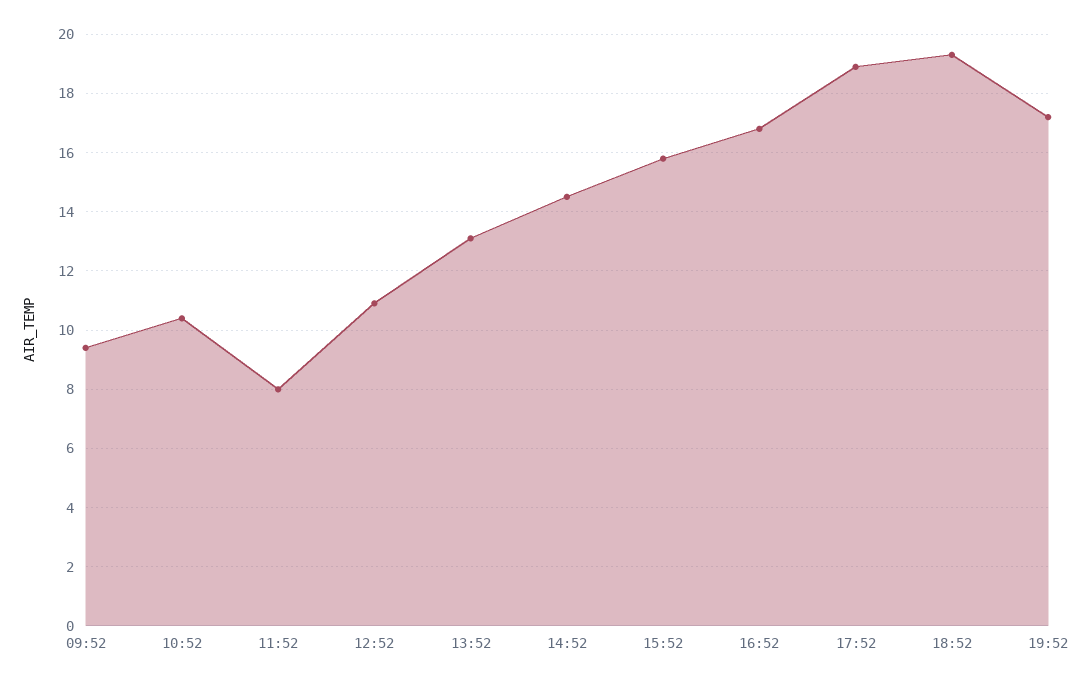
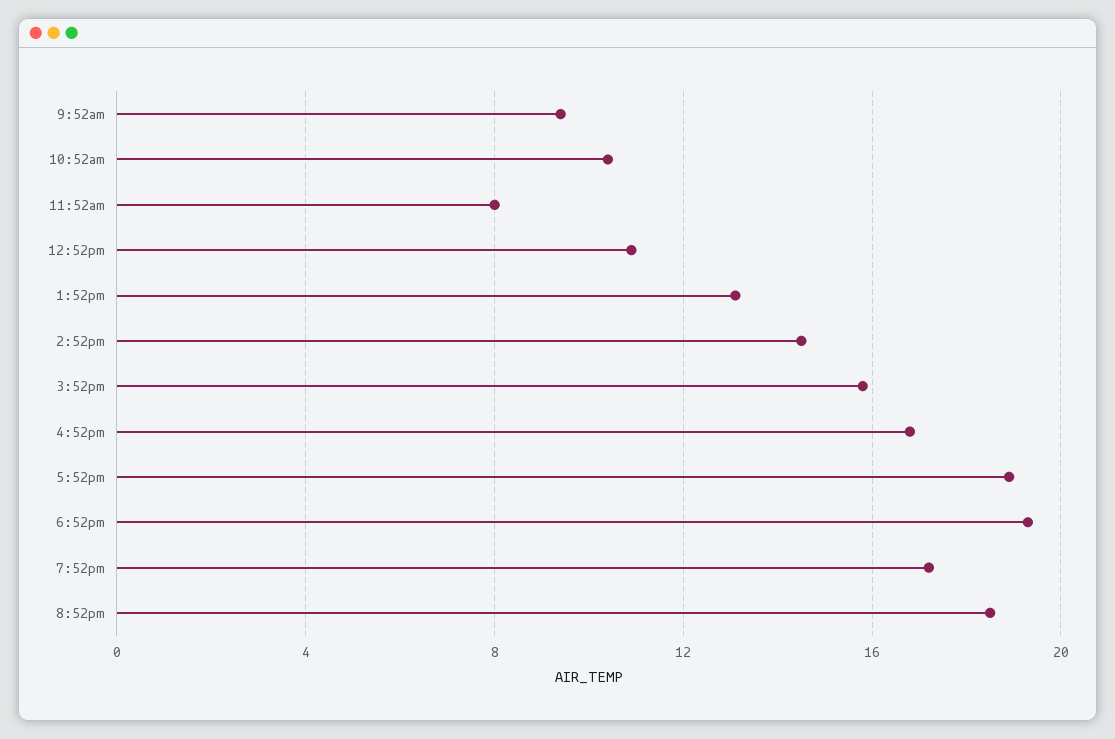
8:52pm: none -> 18.5

